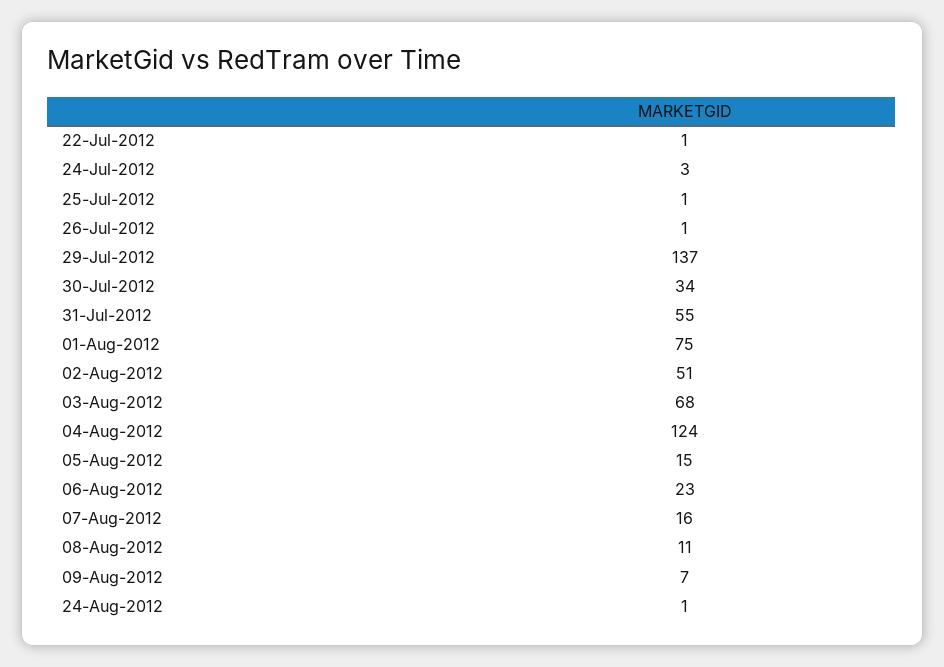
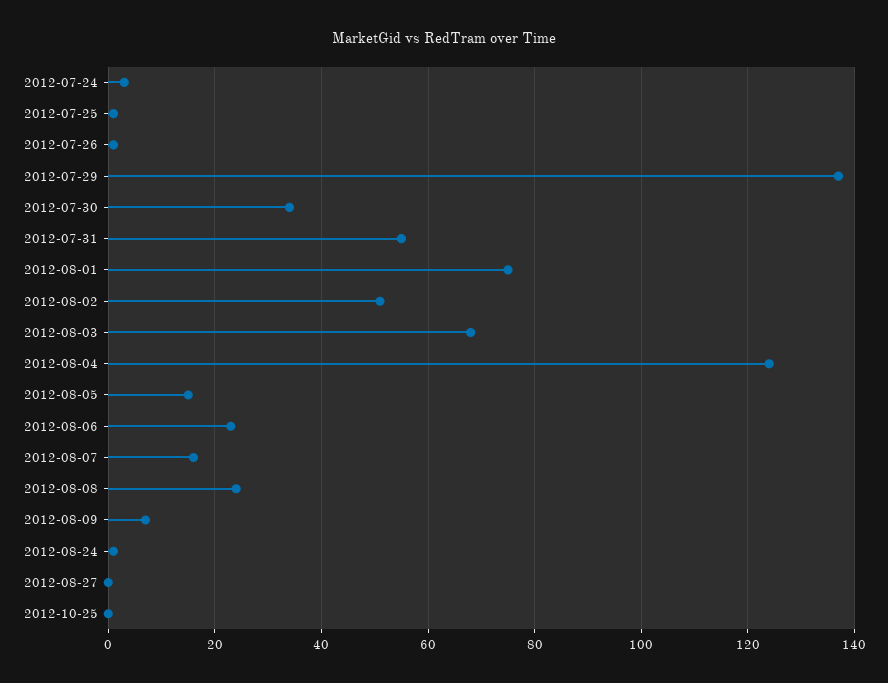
22-Jul-2012: 1 -> none
08-Aug-2012: 11 -> 25
2012-08-27: none -> 0
2012-10-25: none -> 0

